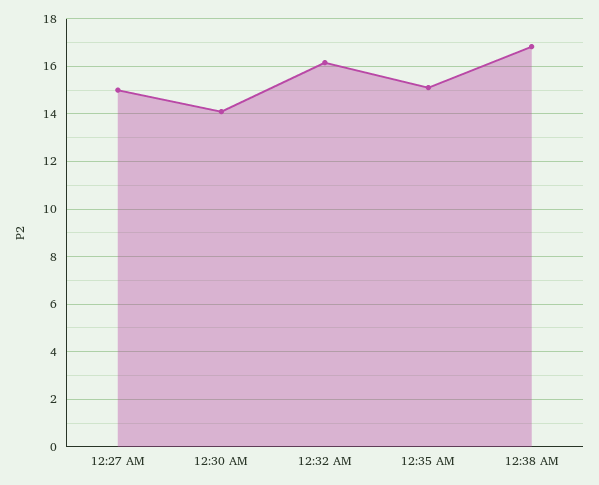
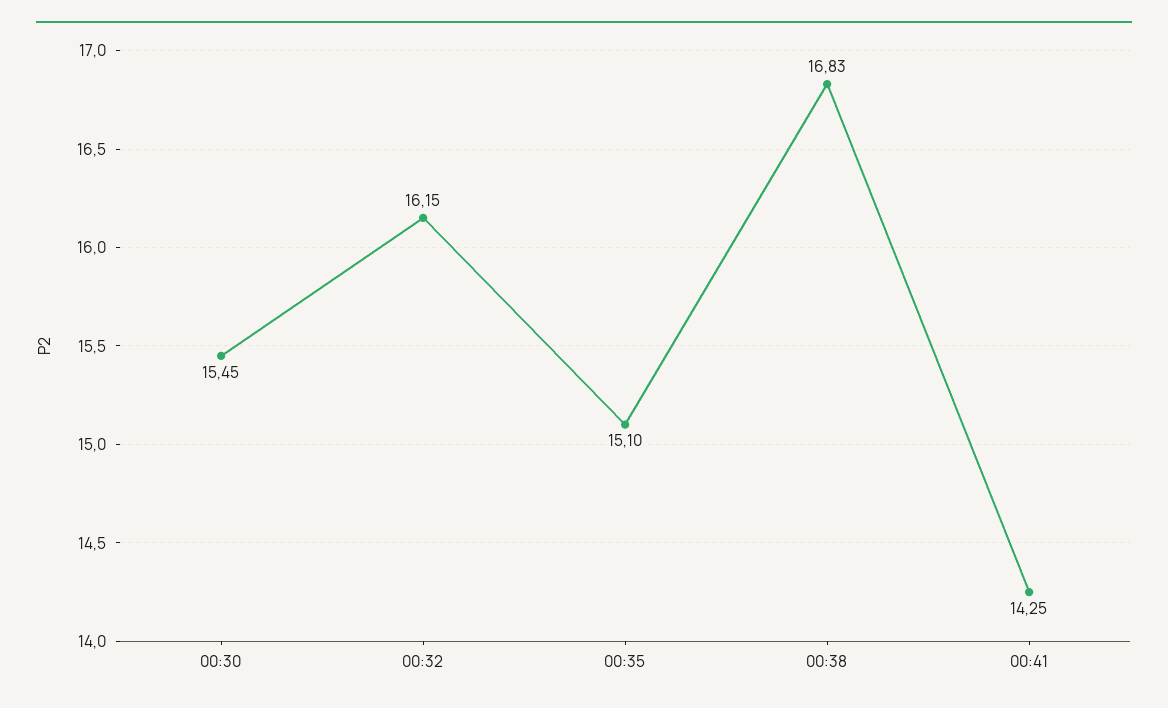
12:27 AM: 15 -> none
12:30 AM: 14 -> 15.45
00:41: none -> 14.25

